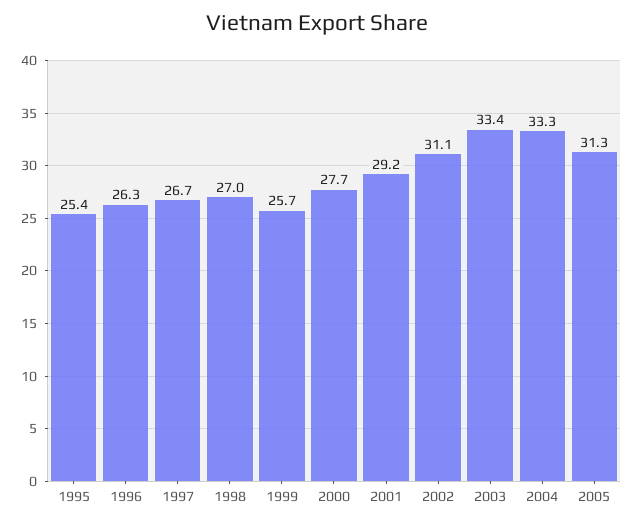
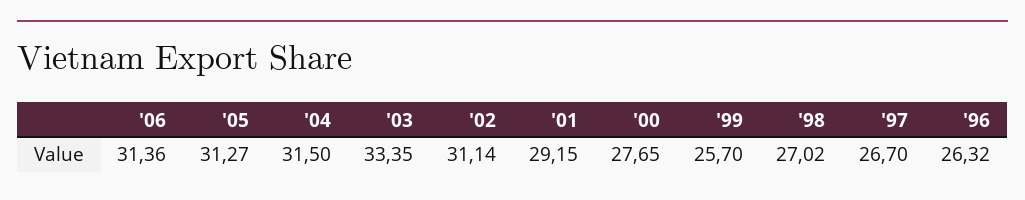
1995: 25.4 -> none
2004: 33.3 -> 31.5
'06: none -> 31.36

